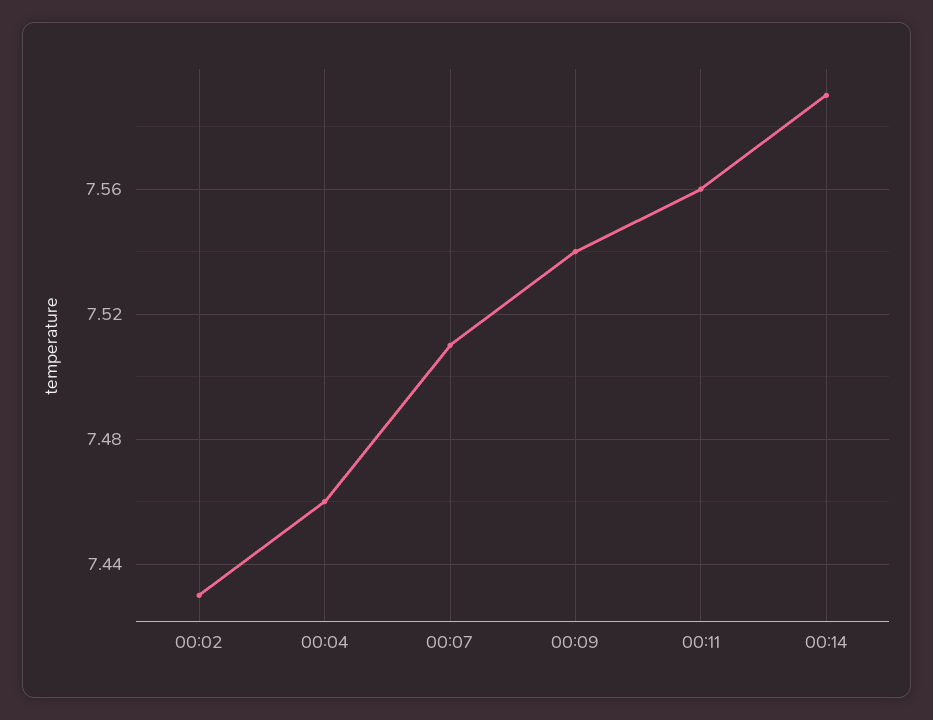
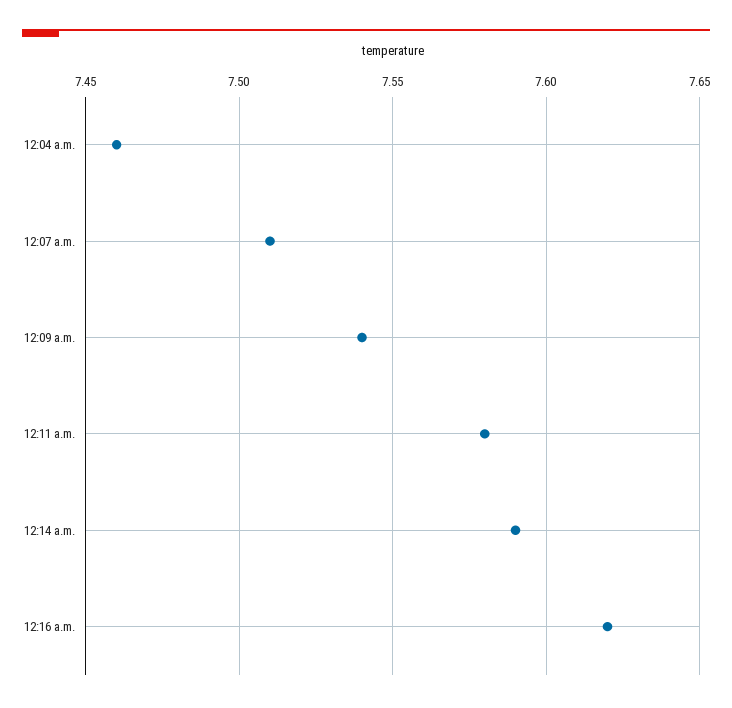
00:02: 7.43 -> none
00:11: 7.56 -> 7.58
12:16 a.m.: none -> 7.62

